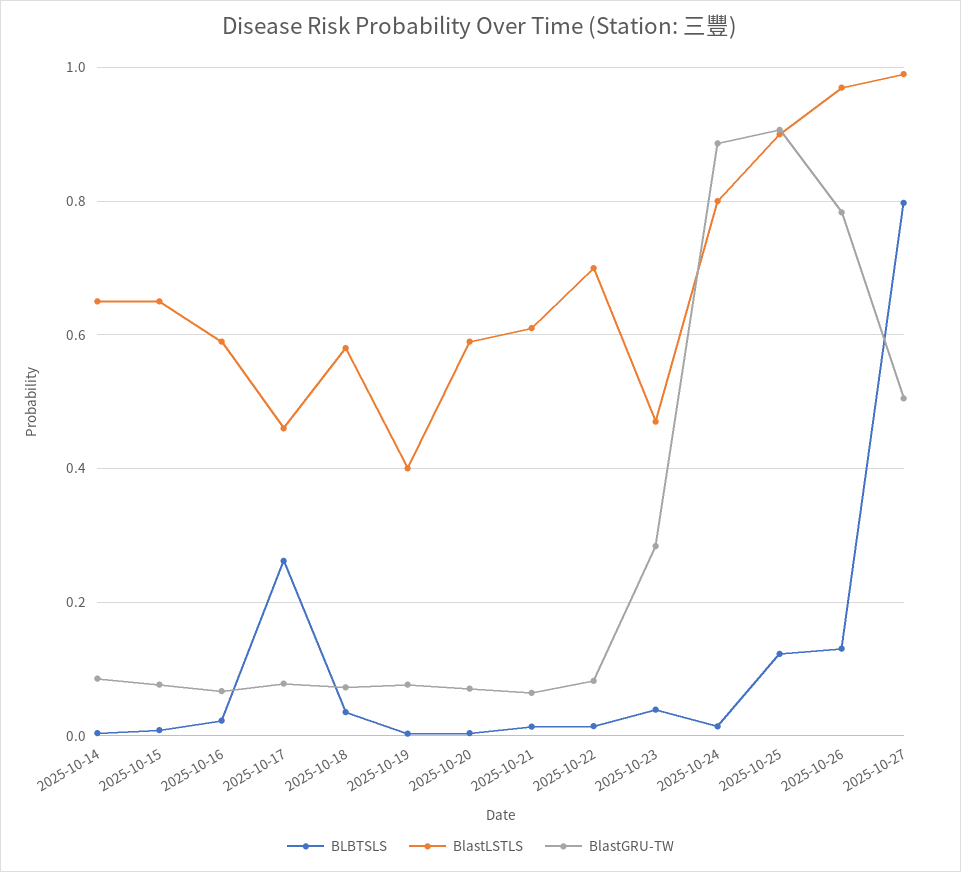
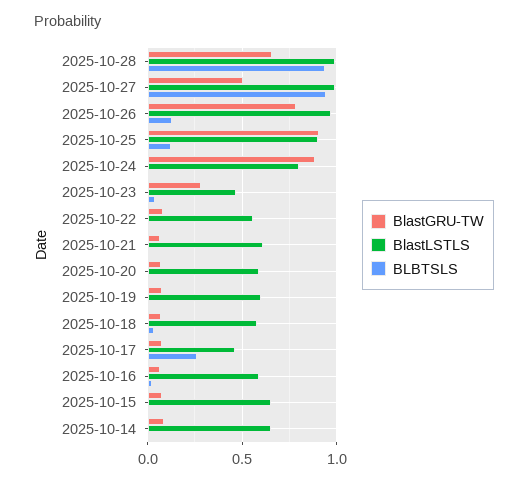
BlastLSTLS, 2025-10-19: 0.4 -> 0.6
BlastLSTLS, 2025-10-22: 0.7 -> 0.55
BLBTSLS, 2025-10-27: 0.8 -> 0.95
BlastGRU-TW, 2025-10-28: none -> 0.65
BlastLSTLS, 2025-10-28: none -> 1
BLBTSLS, 2025-10-28: none -> 0.95

